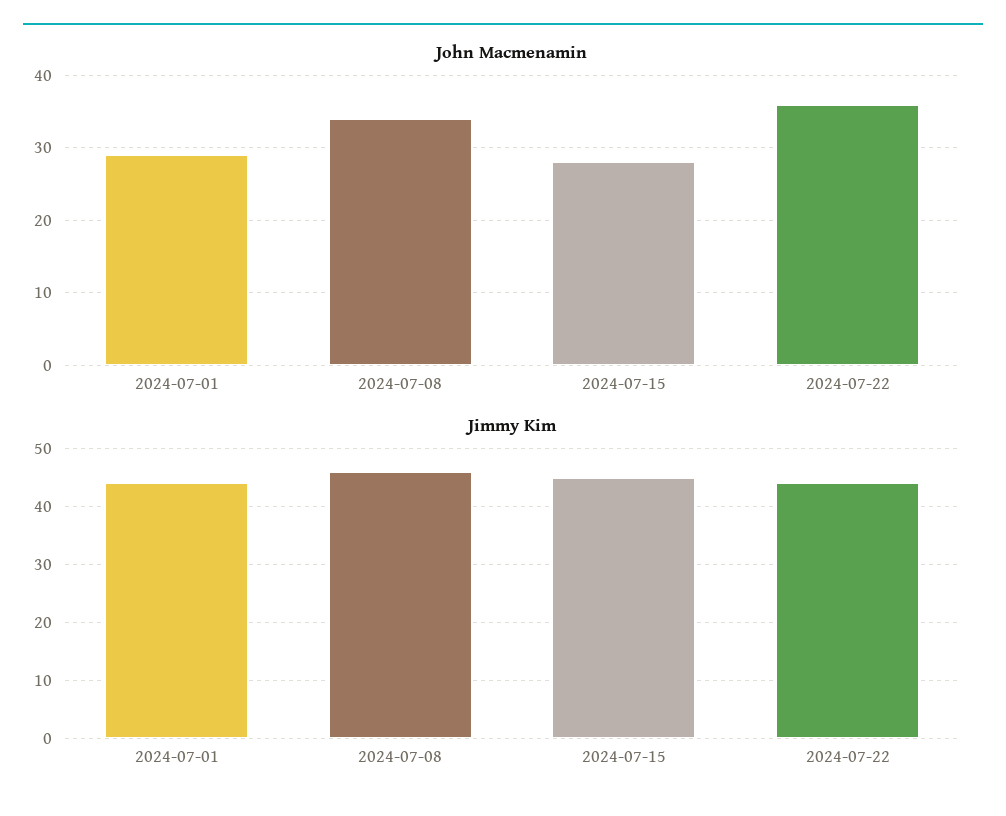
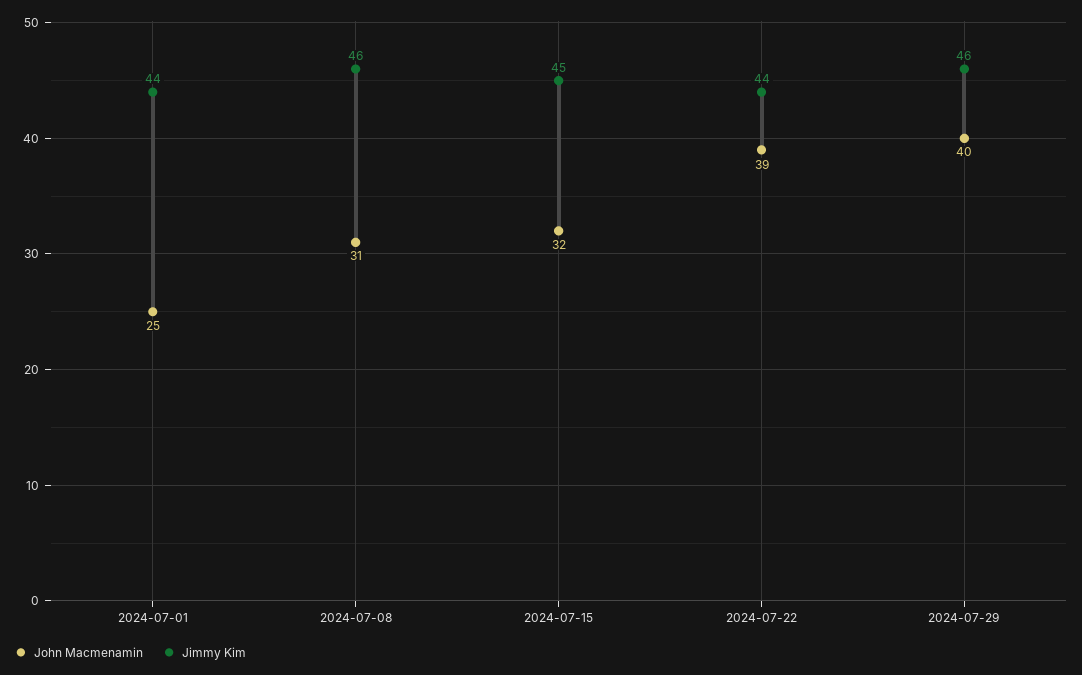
John Macmenamin, 2024-07-01: 29 -> 25
John Macmenamin, 2024-07-08: 34 -> 31
John Macmenamin, 2024-07-15: 28 -> 32
John Macmenamin, 2024-07-22: 36 -> 39
John Macmenamin, 2024-07-29: none -> 40
Jimmy Kim, 2024-07-29: none -> 46

